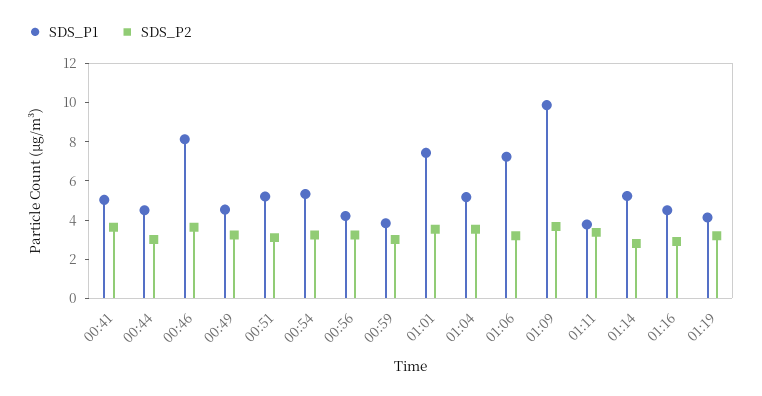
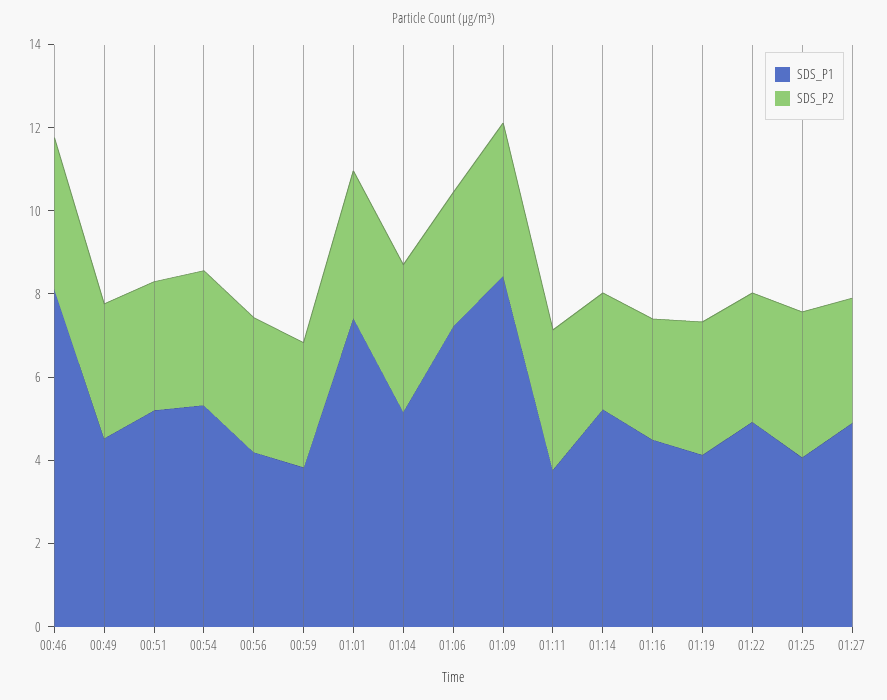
SDS_P1, 00:41: 5 -> none
SDS_P2, 00:41: 3.5 -> none
SDS_P1, 00:44: 4.5 -> none
SDS_P2, 00:44: 3 -> none
SDS_P1, 01:09: 10 -> 8.5
SDS_P1, 01:22: none -> 5
SDS_P2, 01:22: none -> 3
SDS_P1, 01:25: none -> 4
SDS_P2, 01:25: none -> 3.5
SDS_P1, 01:27: none -> 5
SDS_P2, 01:27: none -> 3

